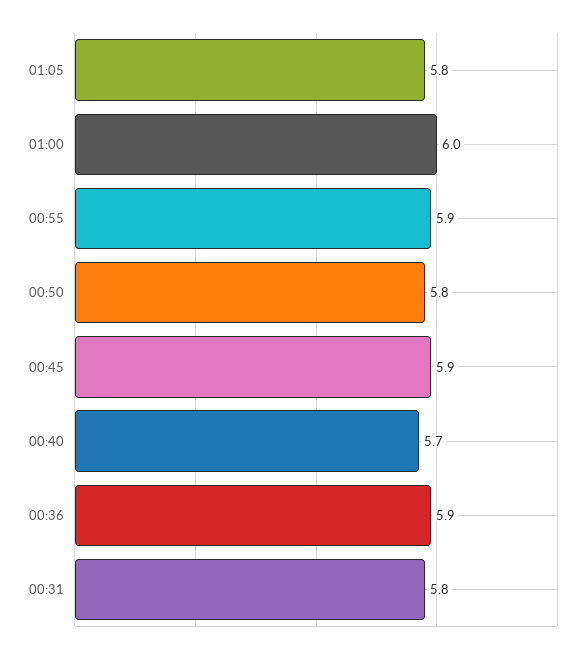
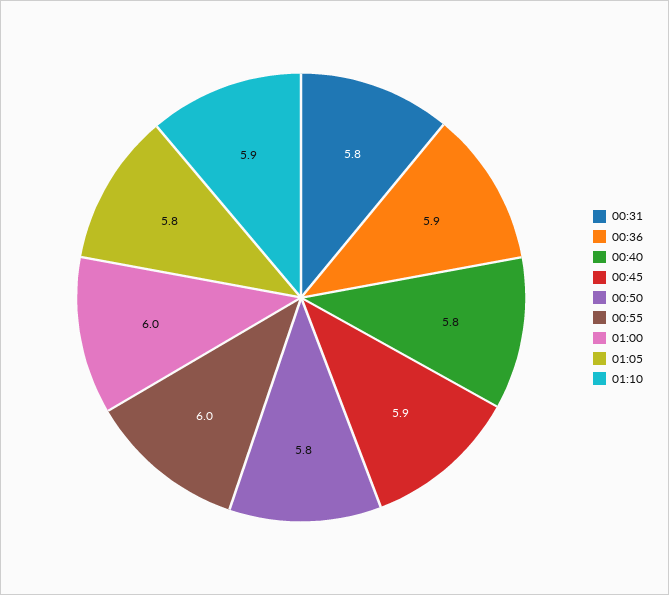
00:55: 5.9 -> 6
00:40: 5.7 -> 5.8
01:10: none -> 5.9

